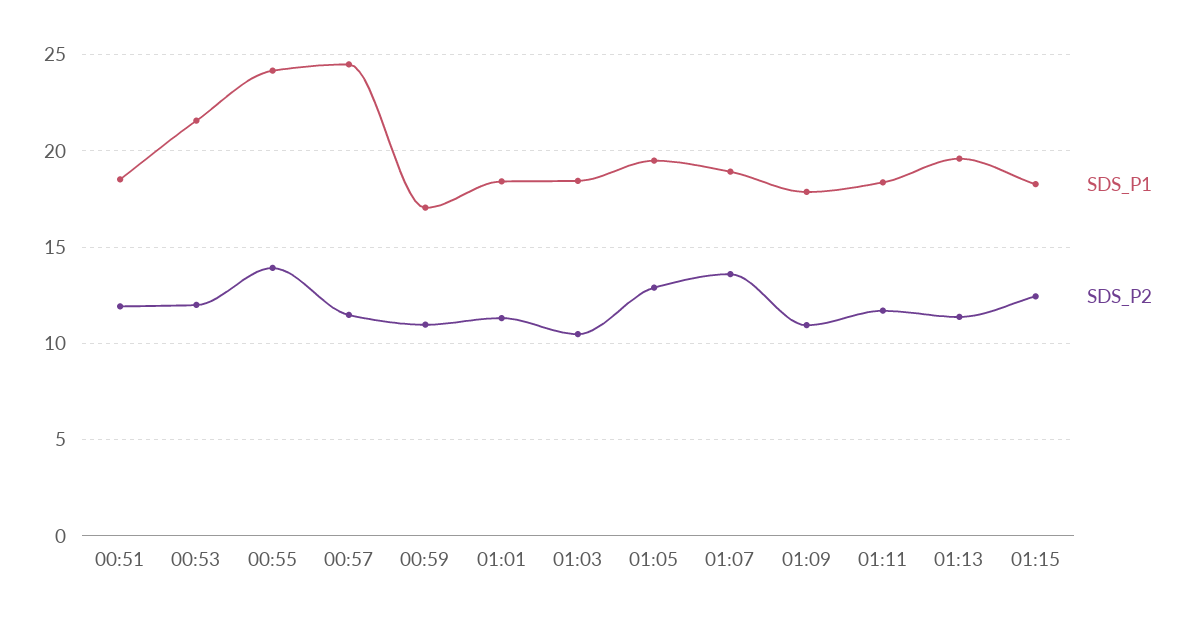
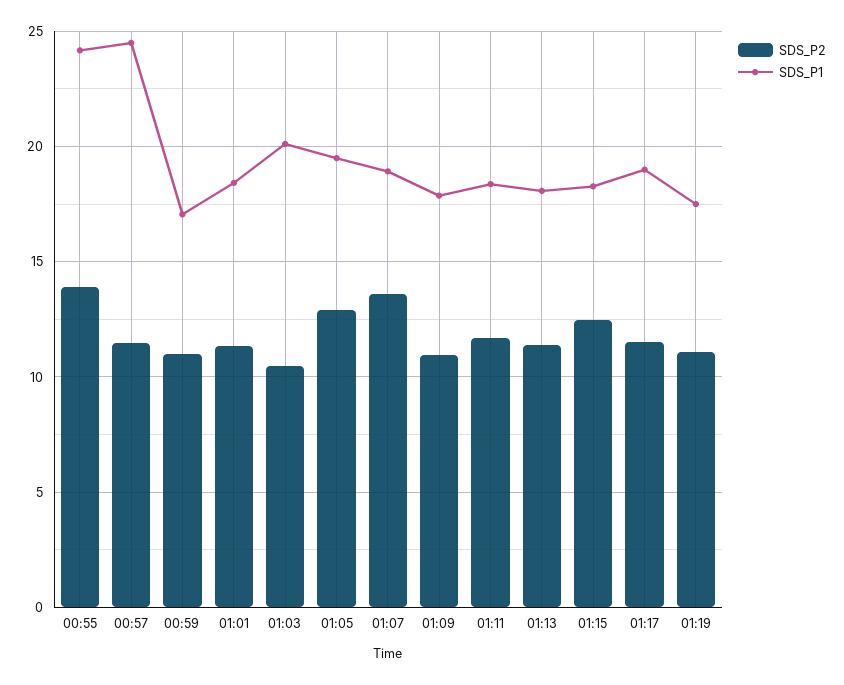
SDS_P1, 00:51: 18.5 -> none
SDS_P2, 00:51: 12 -> none
SDS_P1, 00:53: 21.5 -> none
SDS_P2, 00:53: 12 -> none
SDS_P1, 01:03: 18.5 -> 20
SDS_P1, 01:13: 19.5 -> 18
SDS_P2, 01:17: none -> 11.5
SDS_P1, 01:17: none -> 19
SDS_P2, 01:19: none -> 11
SDS_P1, 01:19: none -> 17.5

